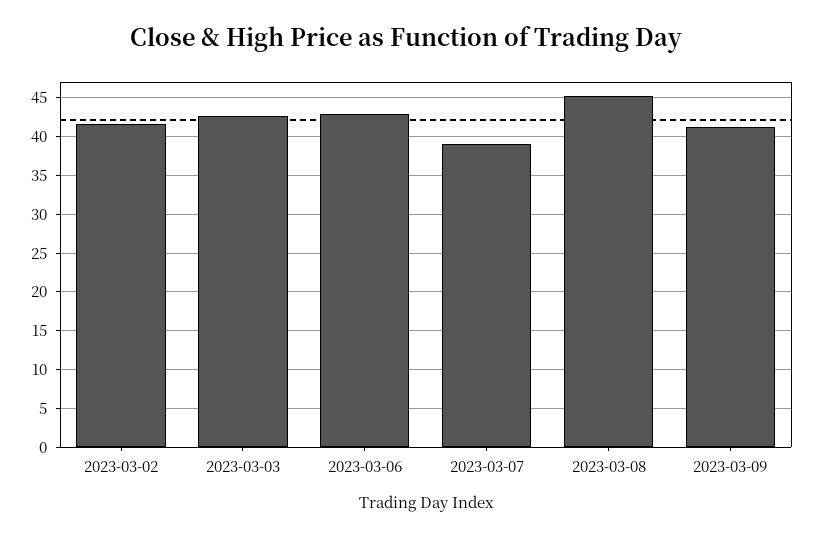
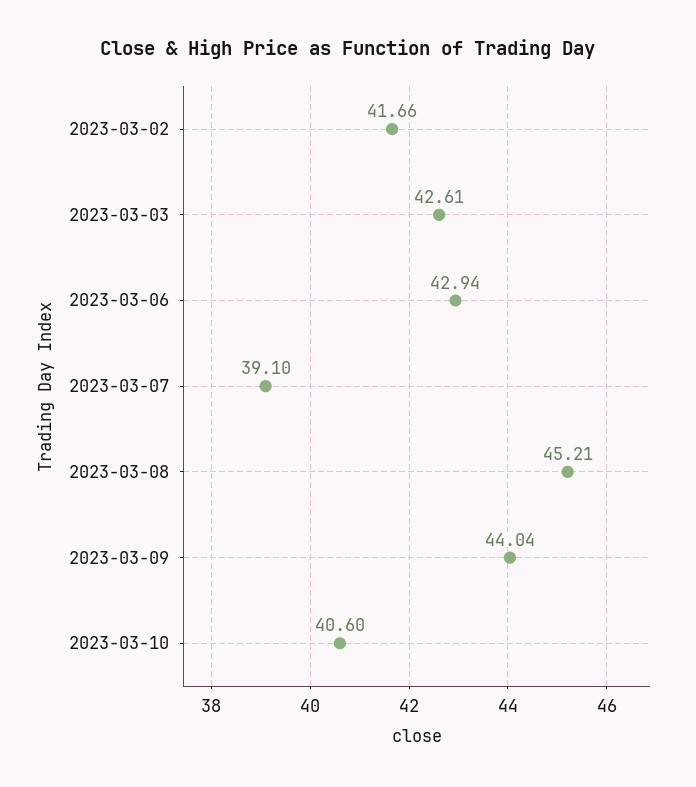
2023-03-09: 41 -> 44.04
2023-03-10: none -> 40.6

